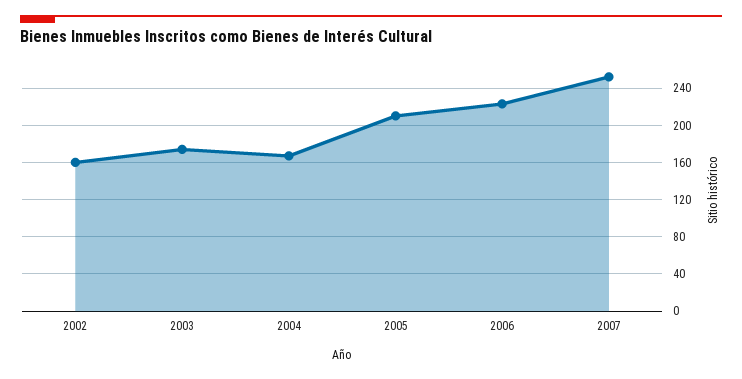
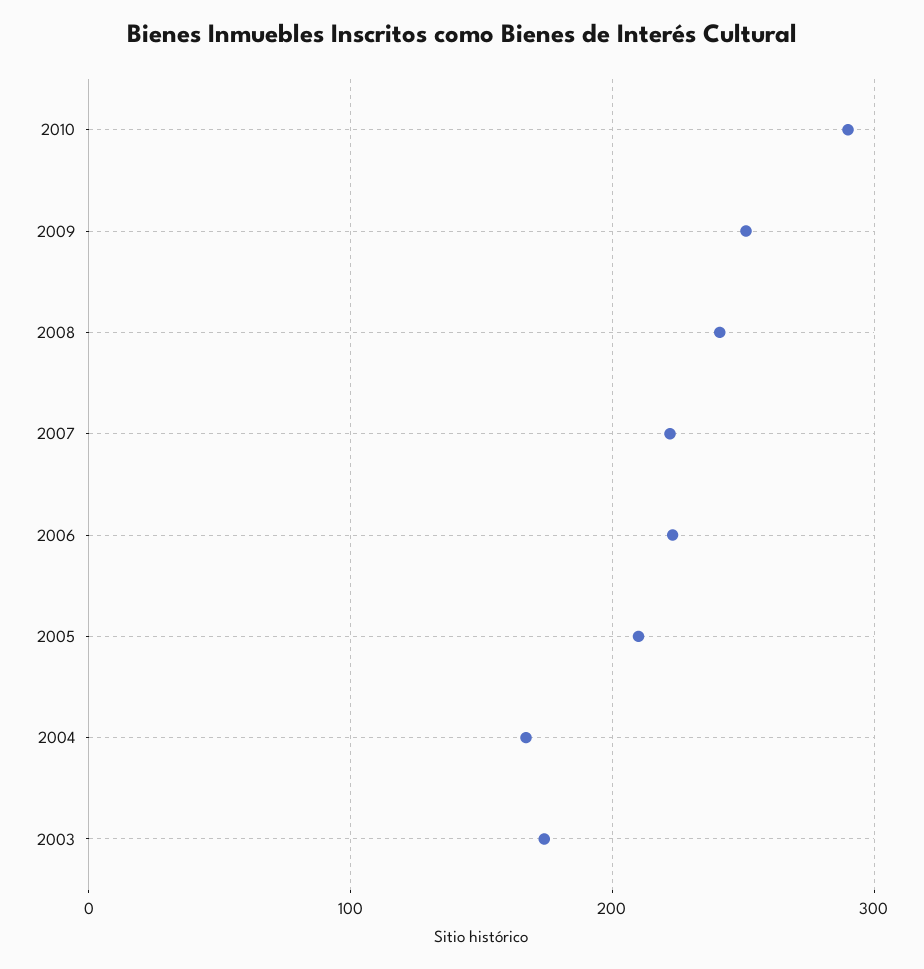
2002: 160 -> none
2007: 250 -> 220
2010: none -> 290
2009: none -> 250
2008: none -> 240

